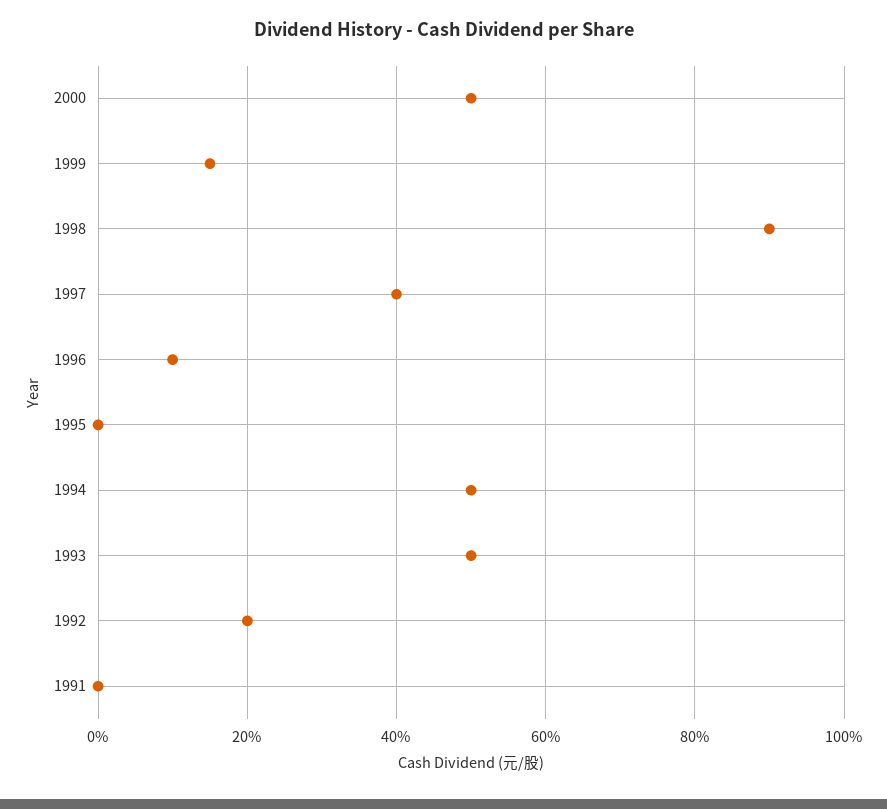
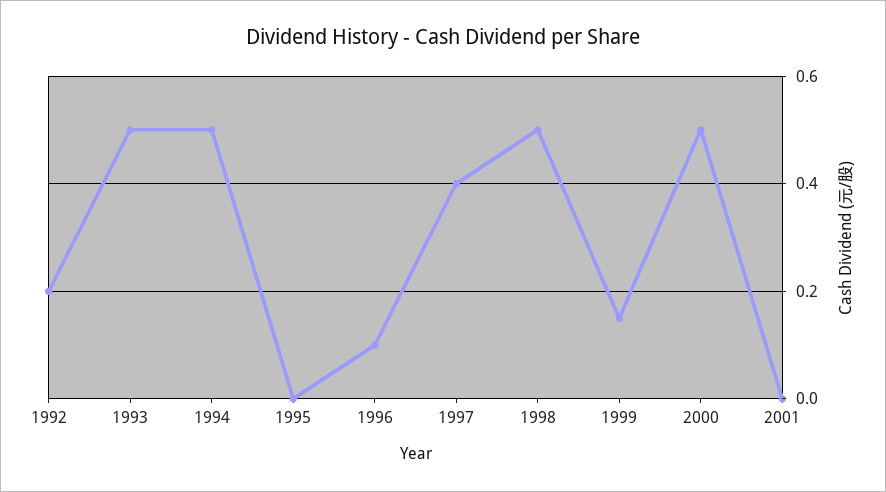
1998: 0.9 -> 0.5
1991: 0 -> none
2001: none -> 0

